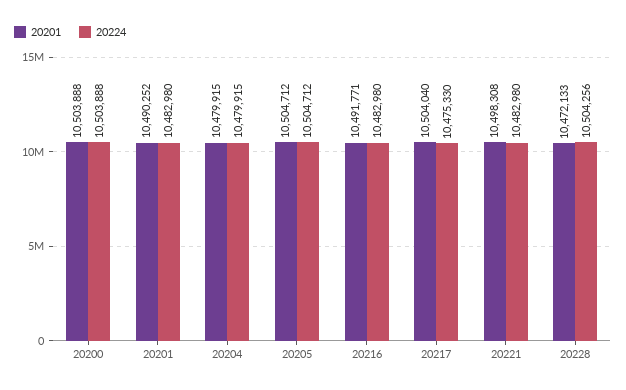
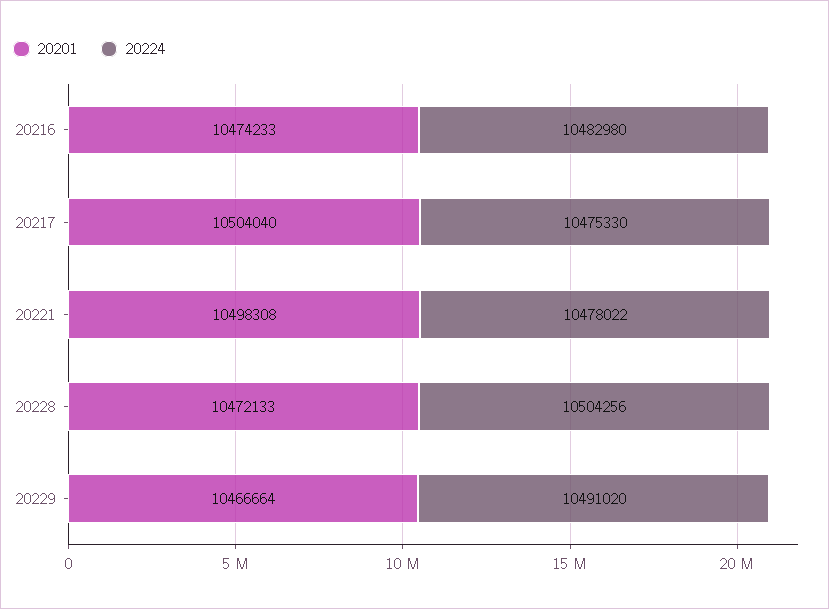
20201, 20200: 10503888 -> none
20224, 20200: 10503888 -> none
20201, 20201: 10490252 -> none
20224, 20201: 10482980 -> none
20201, 20204: 10479915 -> none
20224, 20204: 10479915 -> none
20201, 20205: 10504712 -> none
20224, 20205: 10504712 -> none
20201, 20216: 10491771 -> 10474233
20224, 20221: 10482980 -> 10478022
20201, 20229: none -> 10466664
20224, 20229: none -> 10491020

